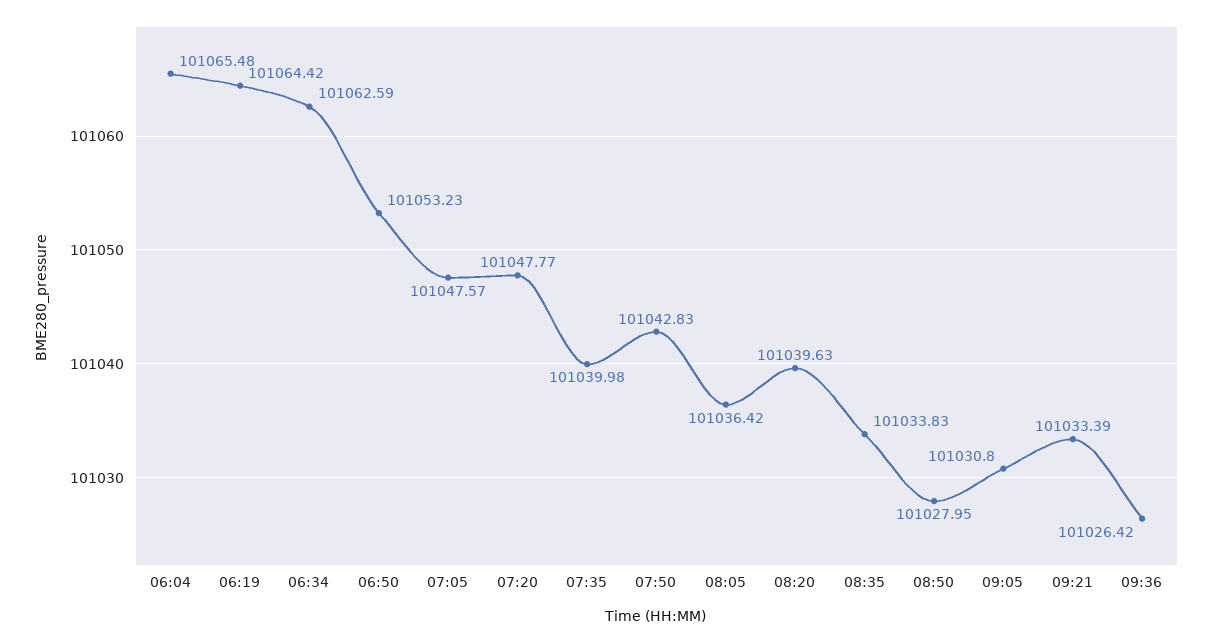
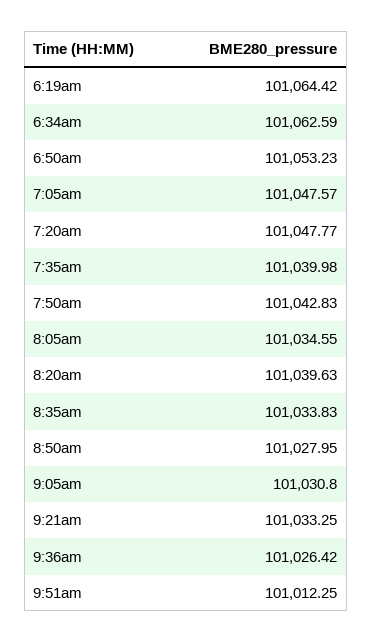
06:04: 101065.48 -> none
08:05: 101036.42 -> 101034.55
09:21: 101033.39 -> 101033.25
9:51am: none -> 101012.25

